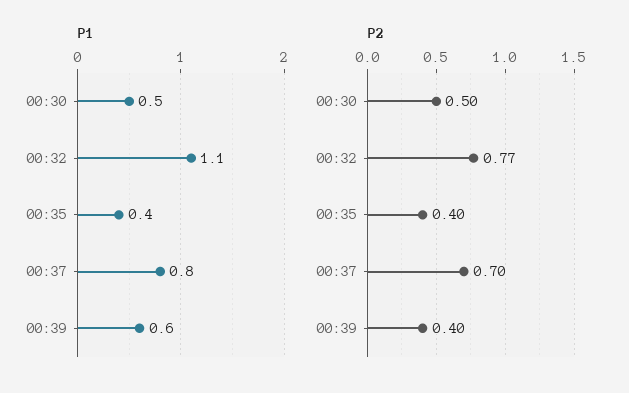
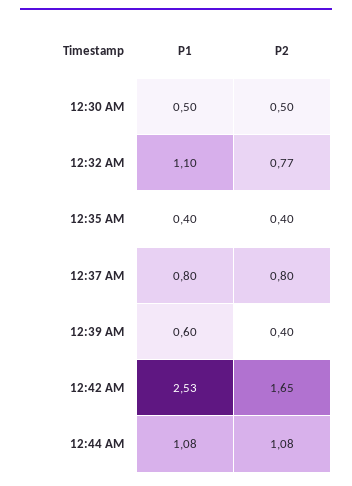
P2, 00:37: 0.7 -> 0.8
P1, 12:42 AM: none -> 2.53
P2, 12:42 AM: none -> 1.65
P1, 12:44 AM: none -> 1.08
P2, 12:44 AM: none -> 1.08

